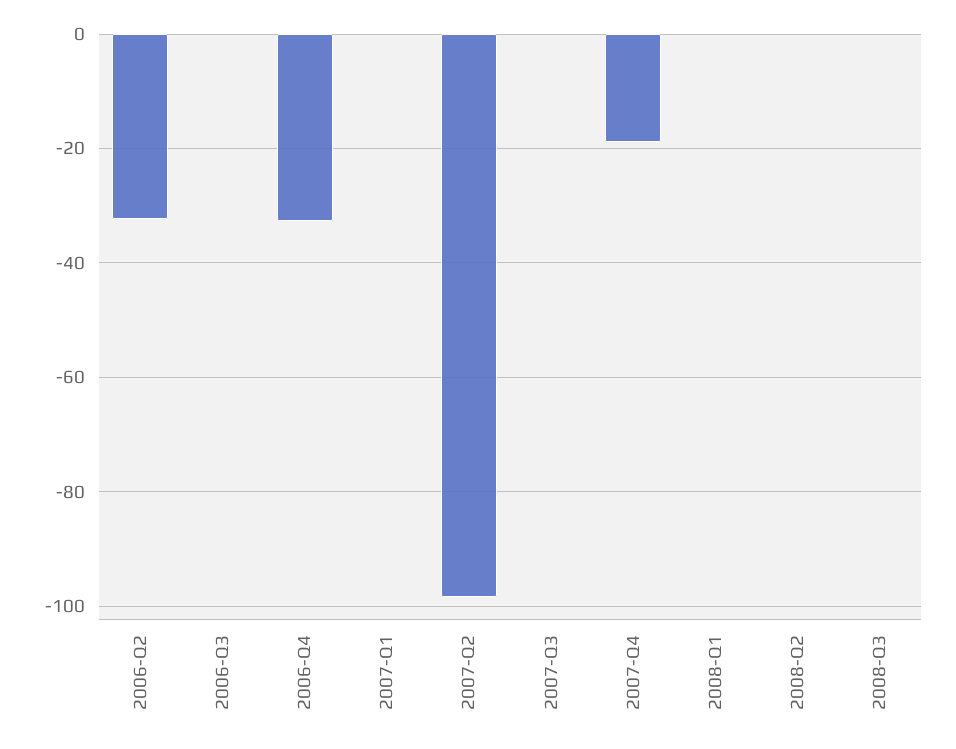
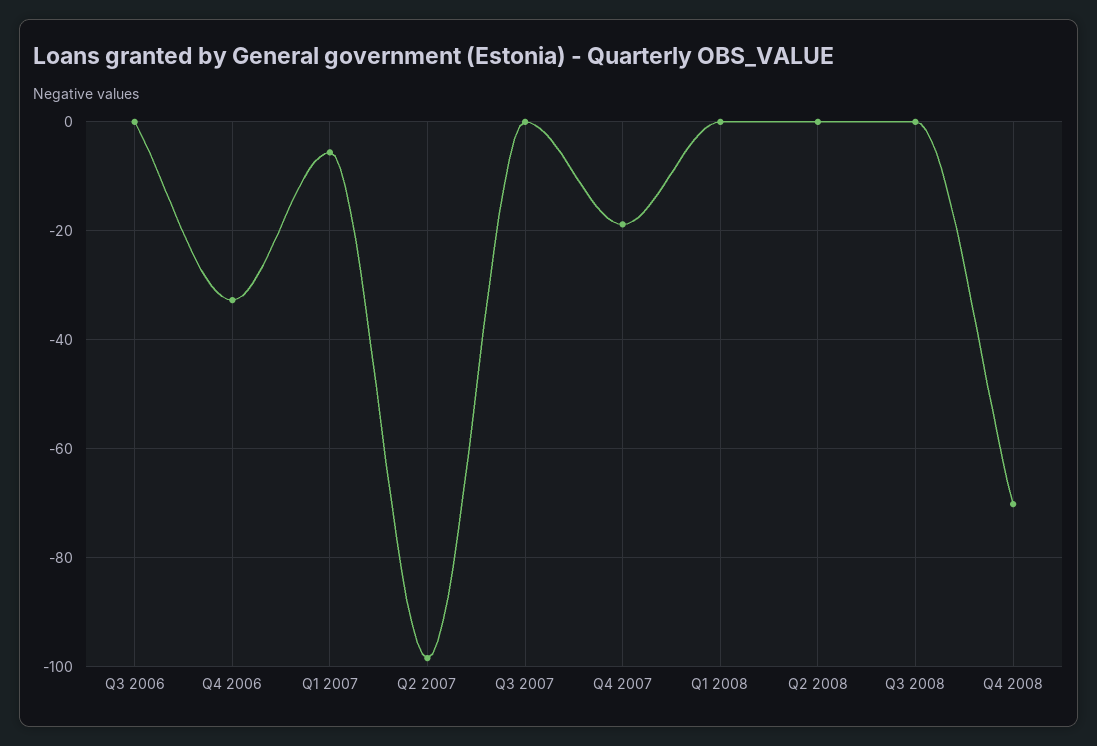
2006-Q2: -32 -> none
2007-Q1: 0 -> -6
Q4 2008: none -> -70

